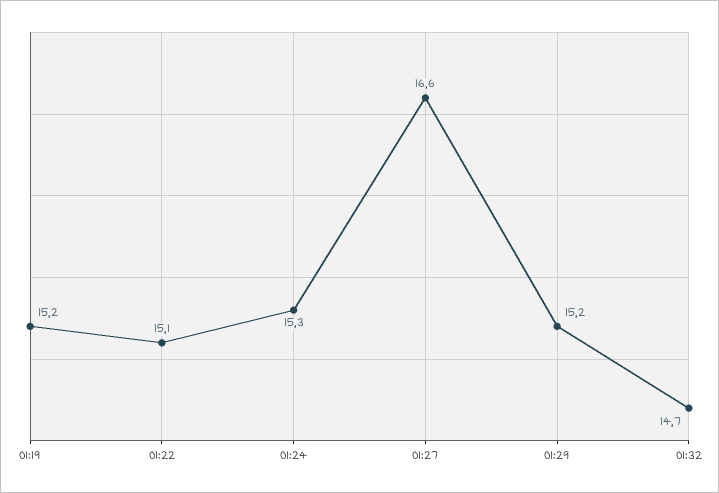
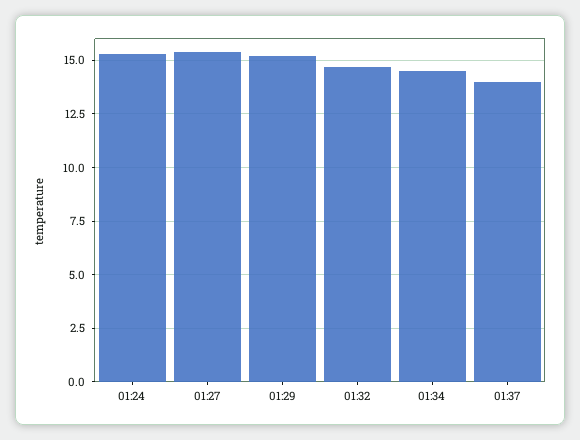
01:19: 15.2 -> none
01:22: 15.1 -> none
01:27: 16.6 -> 15.5
01:34: none -> 14.5
01:37: none -> 14

